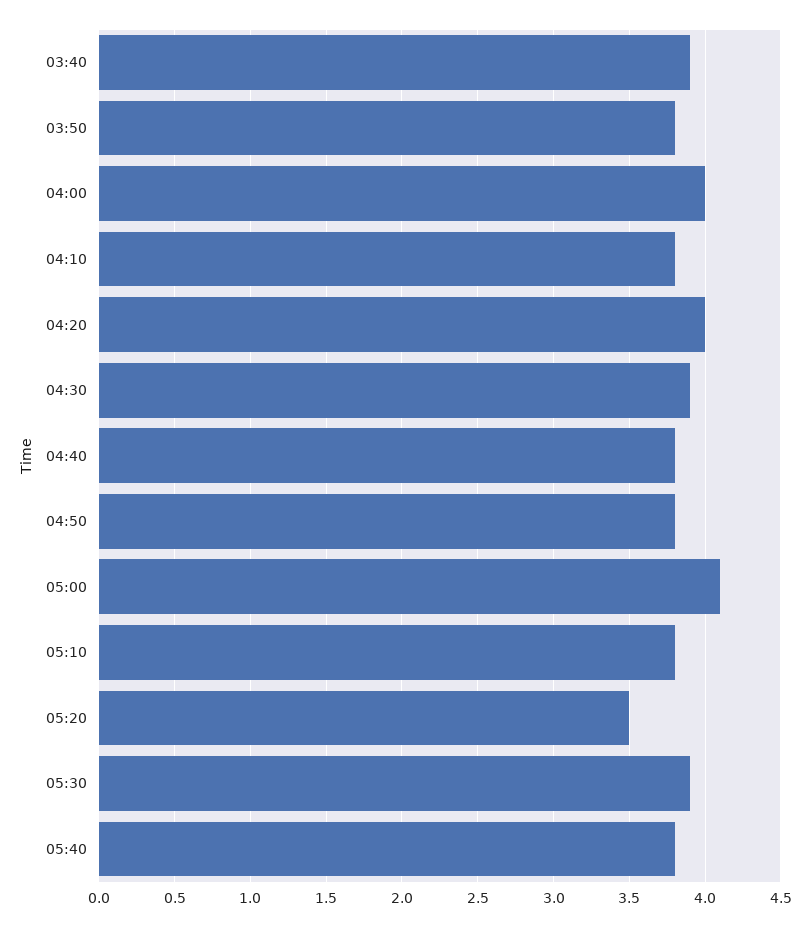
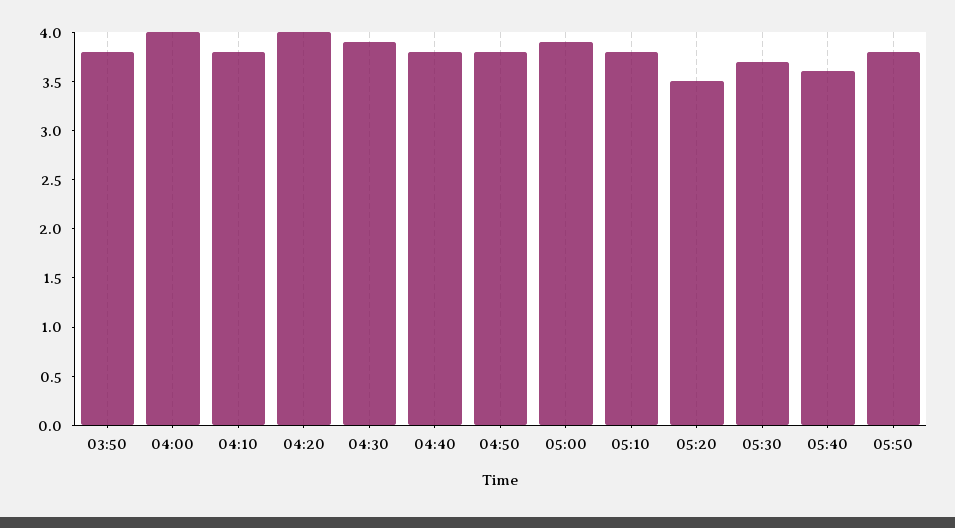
03:40: 3.9 -> none
05:00: 4.1 -> 3.9
05:30: 3.9 -> 3.7
05:40: 3.8 -> 3.6
05:50: none -> 3.8

